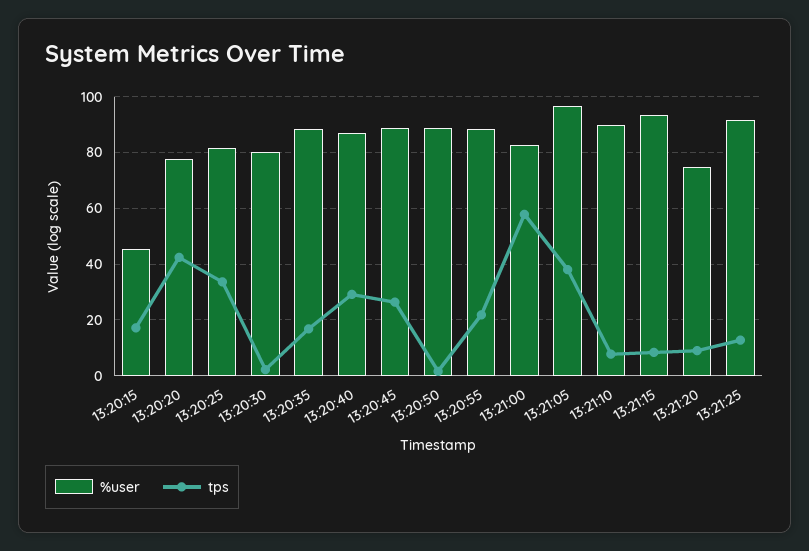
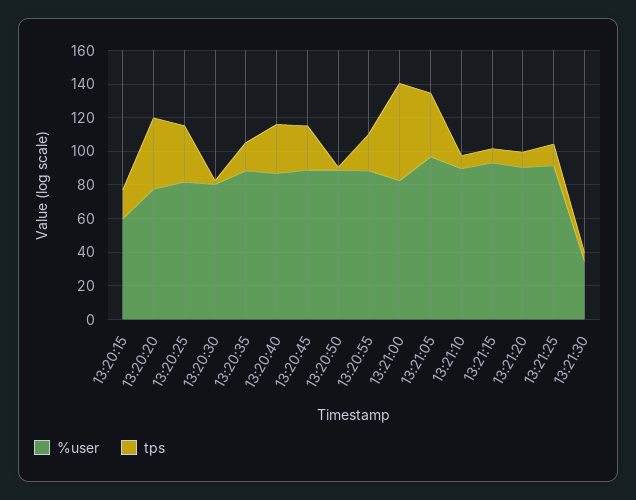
%user, 13:20:15: 45 -> 60
%user, 13:21:20: 75 -> 90
%user, 13:21:30: none -> 35
tps, 13:21:30: none -> 5

